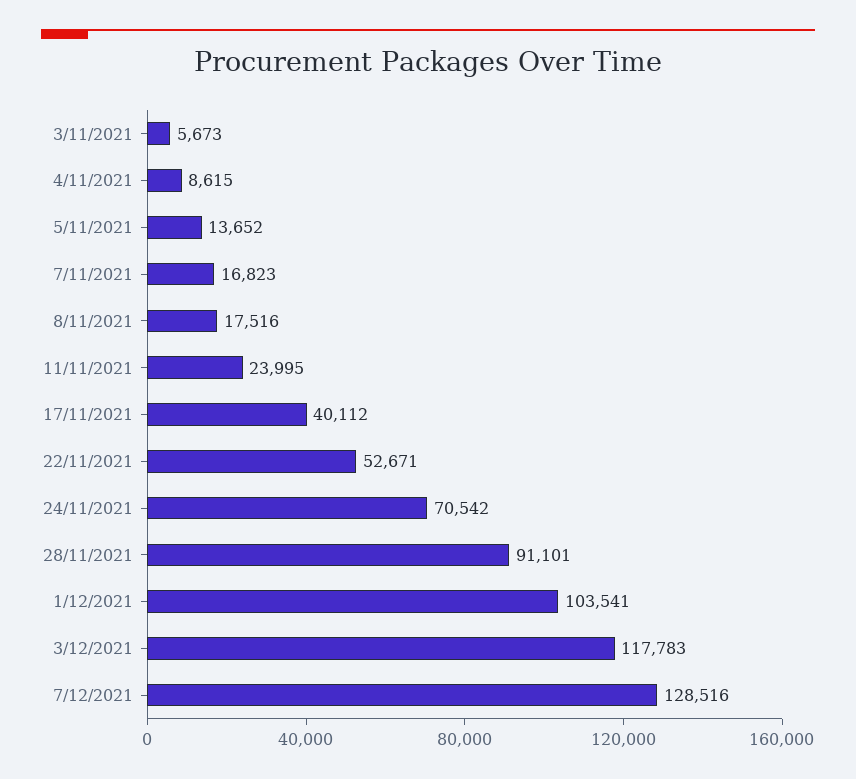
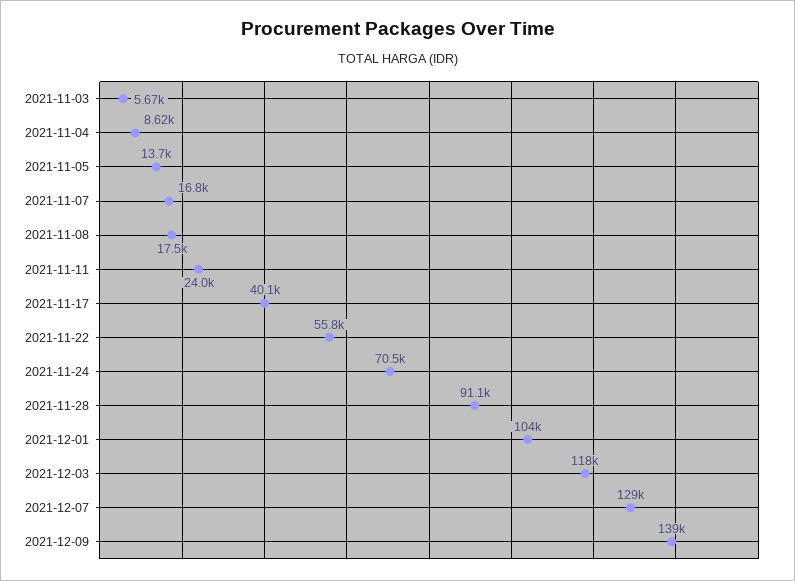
22/11/2021: 52671 -> 55800
2021-12-09: none -> 139000

